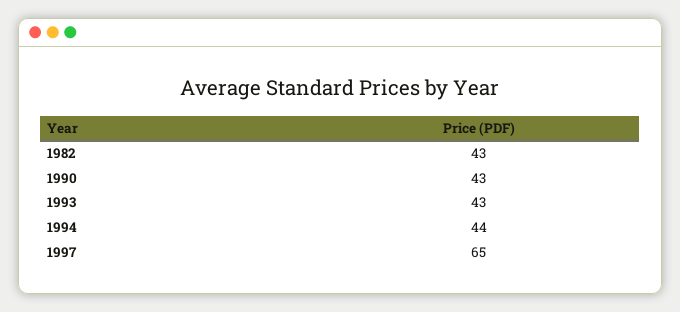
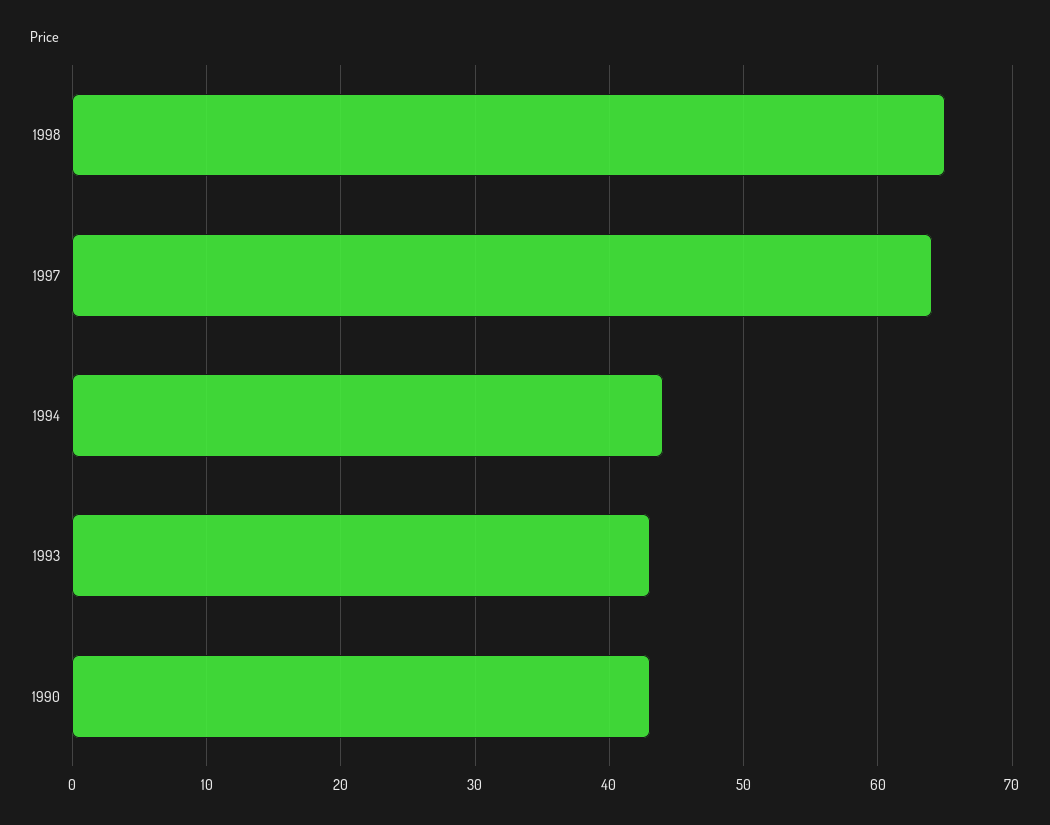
1982: 43 -> none
1997: 65 -> 64
1998: none -> 65

